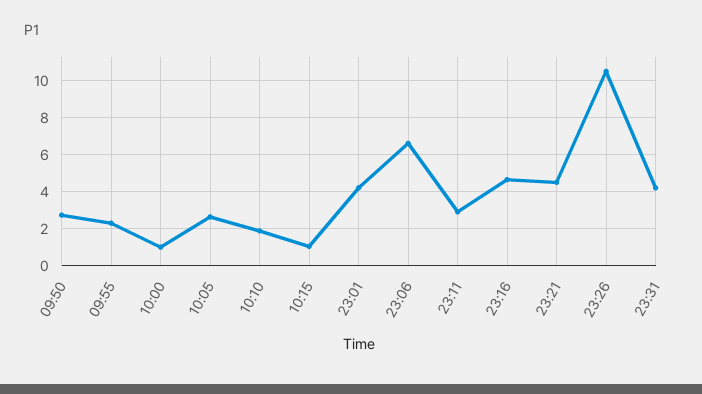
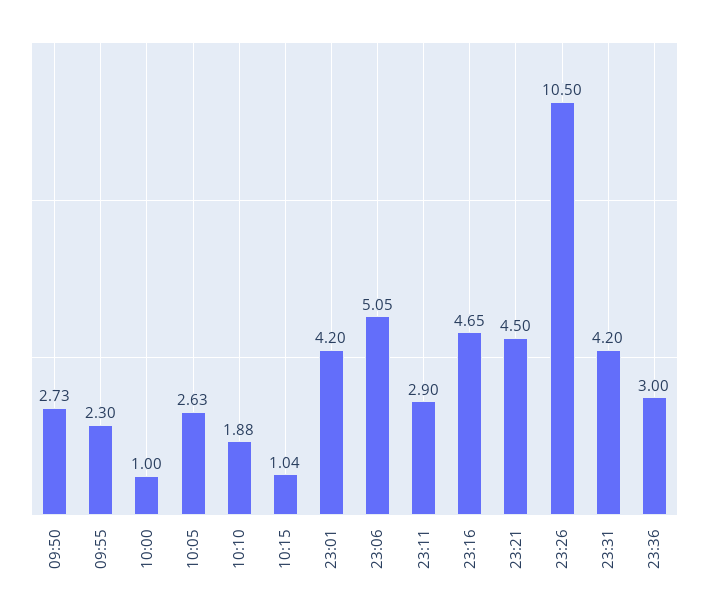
23:06: 6.5 -> 5.05
23:36: none -> 3

